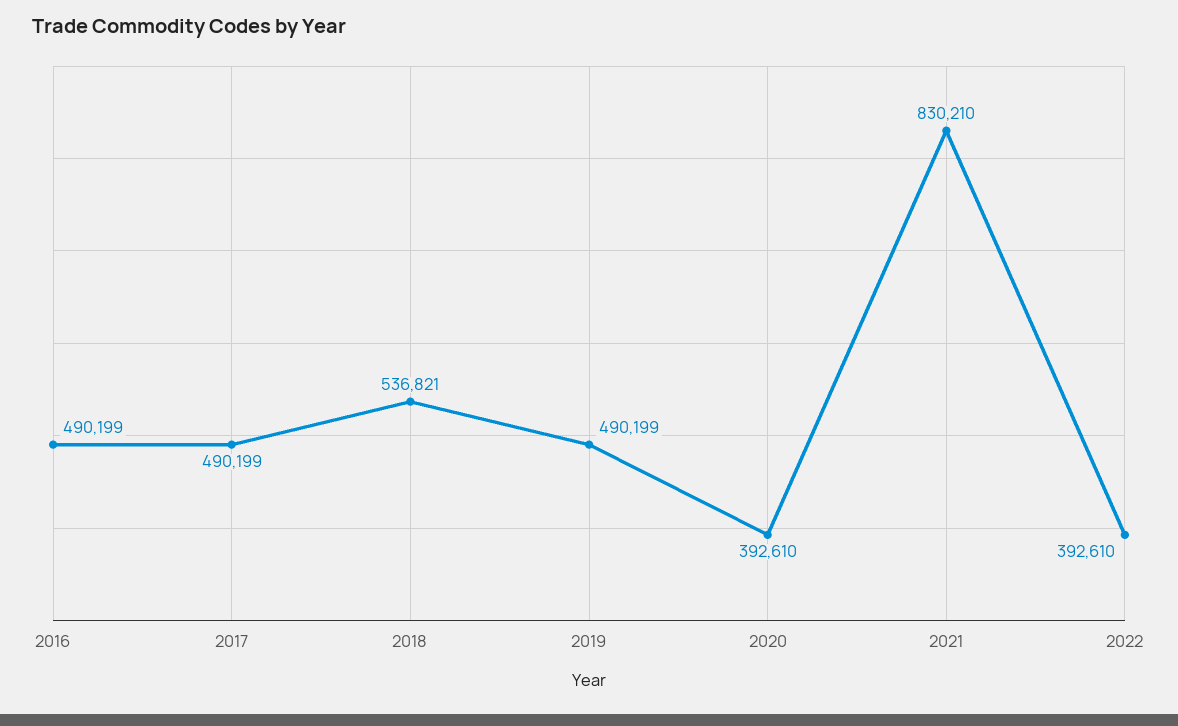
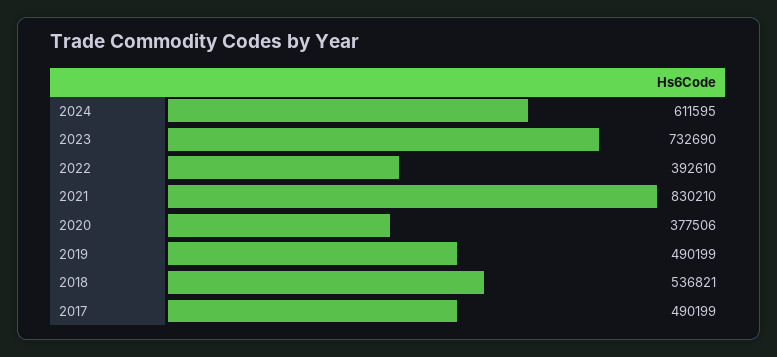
2016: 490199 -> none
2020: 392610 -> 377506
2024: none -> 611595
2023: none -> 732690

